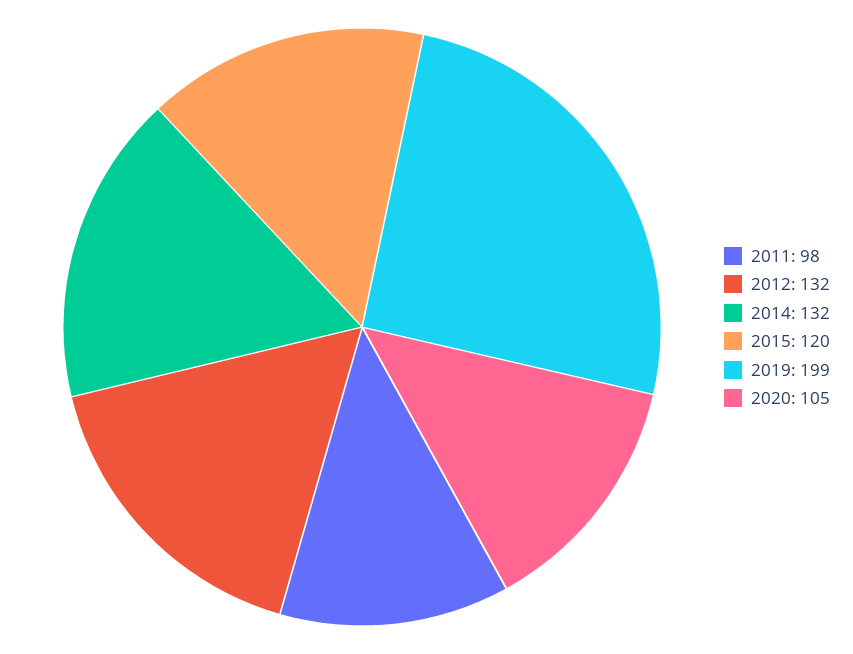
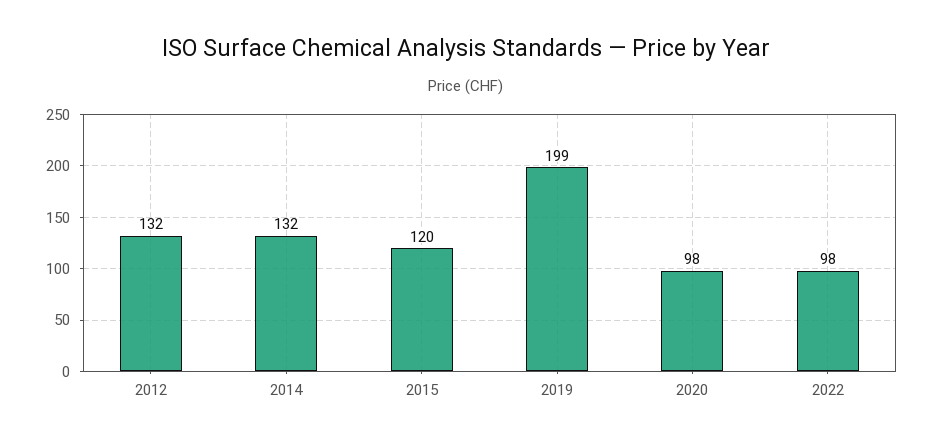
2011: 98 -> none
2020: 105 -> 98
2022: none -> 98

